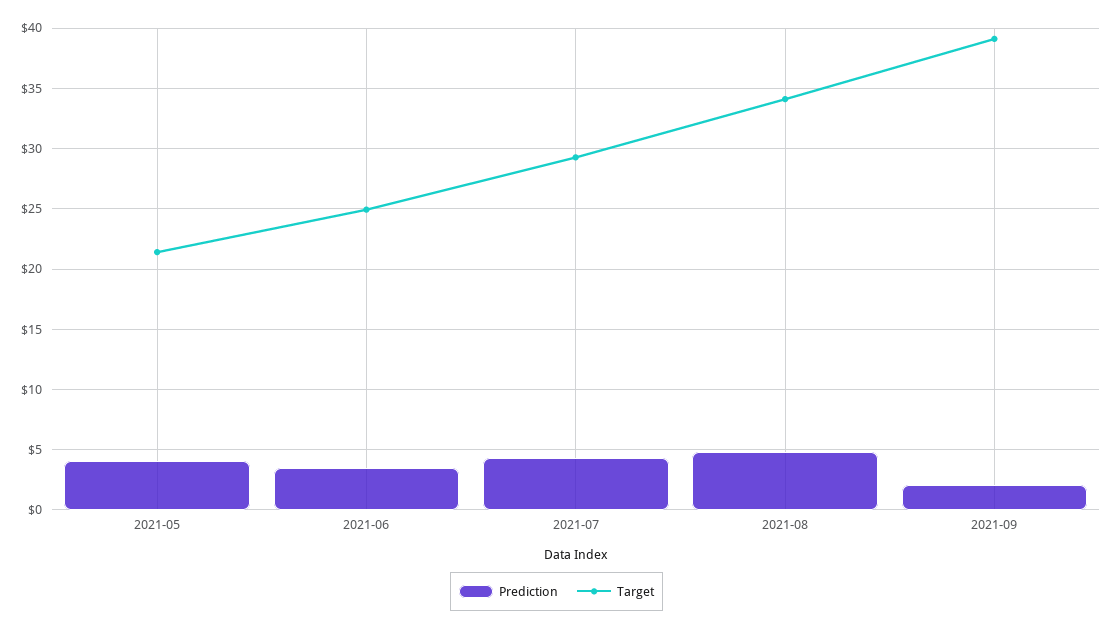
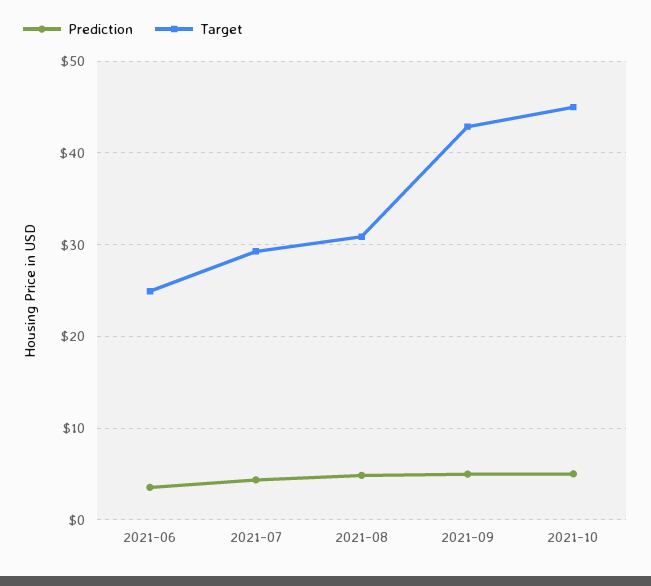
Prediction, 2021-05: 4 -> none
Target, 2021-05: 21.5 -> none
Target, 2021-08: 34 -> 31
Prediction, 2021-09: 2 -> 5
Target, 2021-09: 39 -> 43
Prediction, 2021-10: none -> 5
Target, 2021-10: none -> 45

